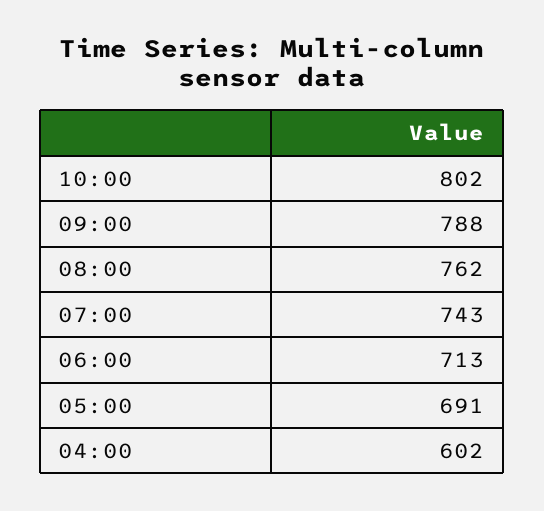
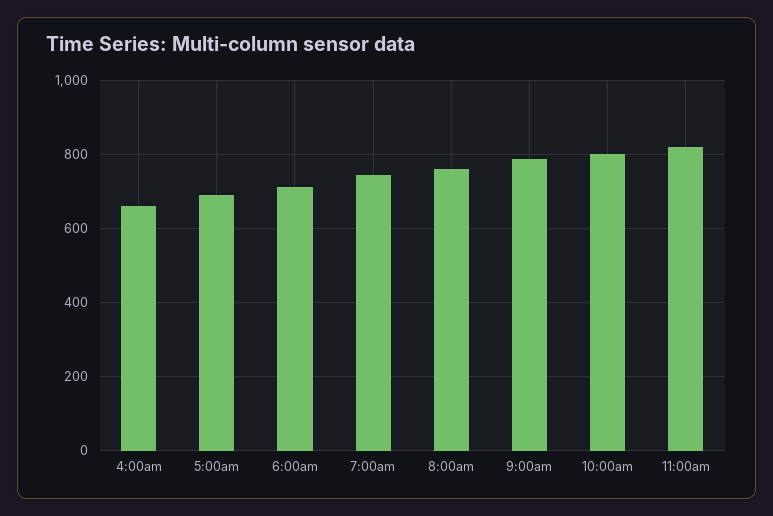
04:00: 602 -> 660
11:00am: none -> 820

